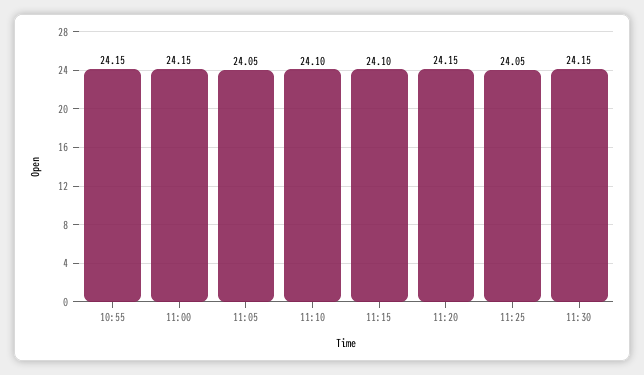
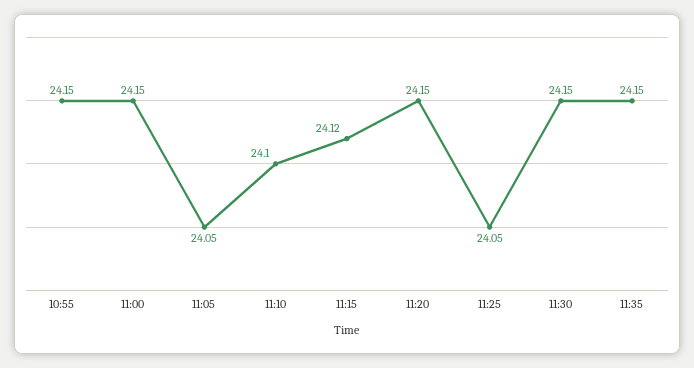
11:15: 24.1 -> 24.12
11:35: none -> 24.15

